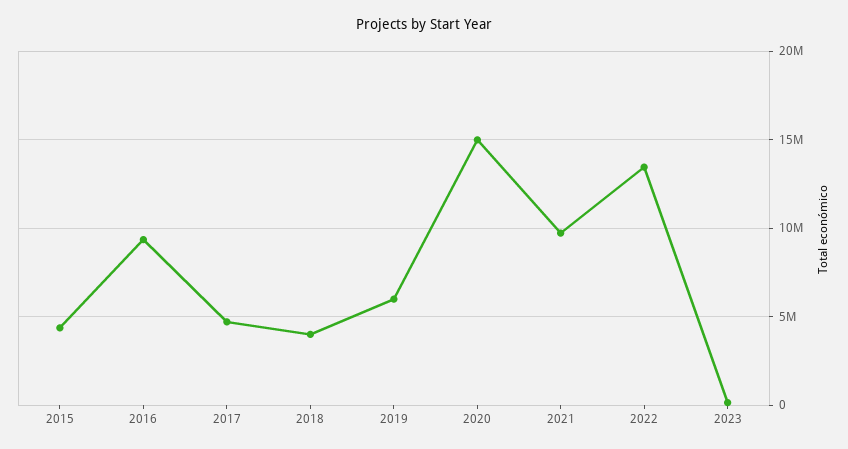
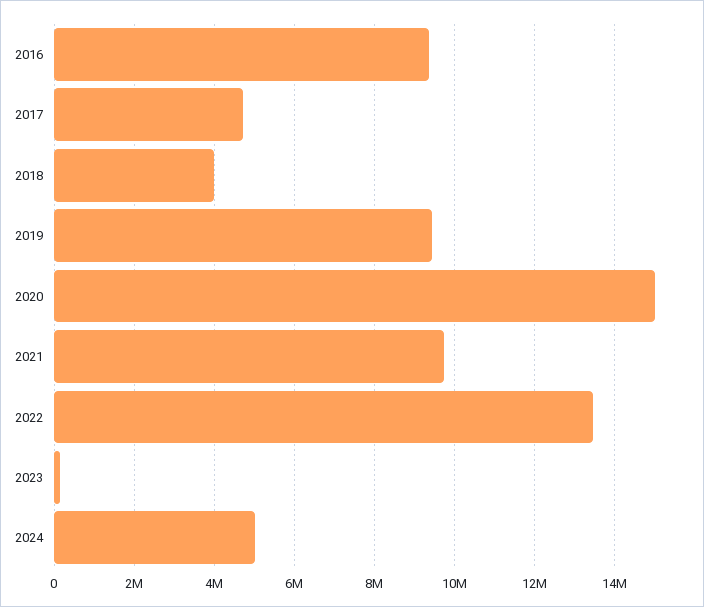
2015: 4500000 -> none
2019: 6000000 -> 9400000
2024: none -> 5000000

